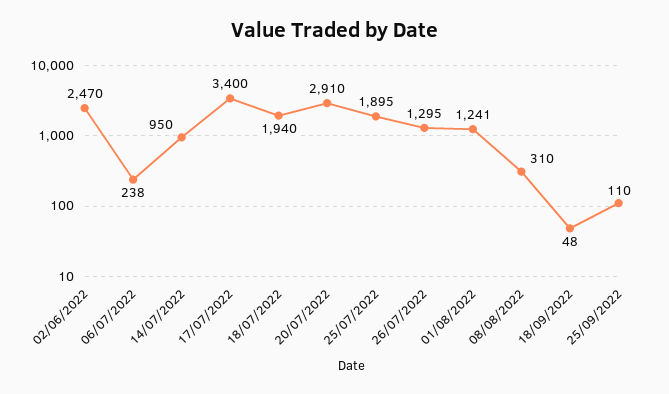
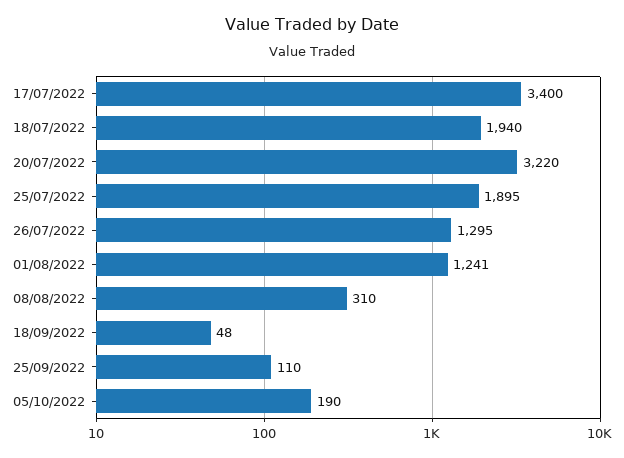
02/06/2022: 2470 -> none
06/07/2022: 238 -> none
14/07/2022: 950 -> none
20/07/2022: 2910 -> 3220
05/10/2022: none -> 190

